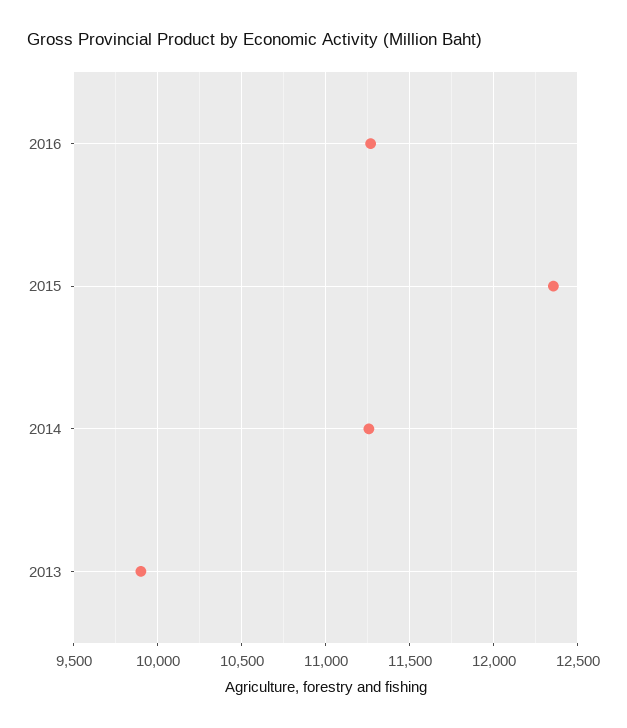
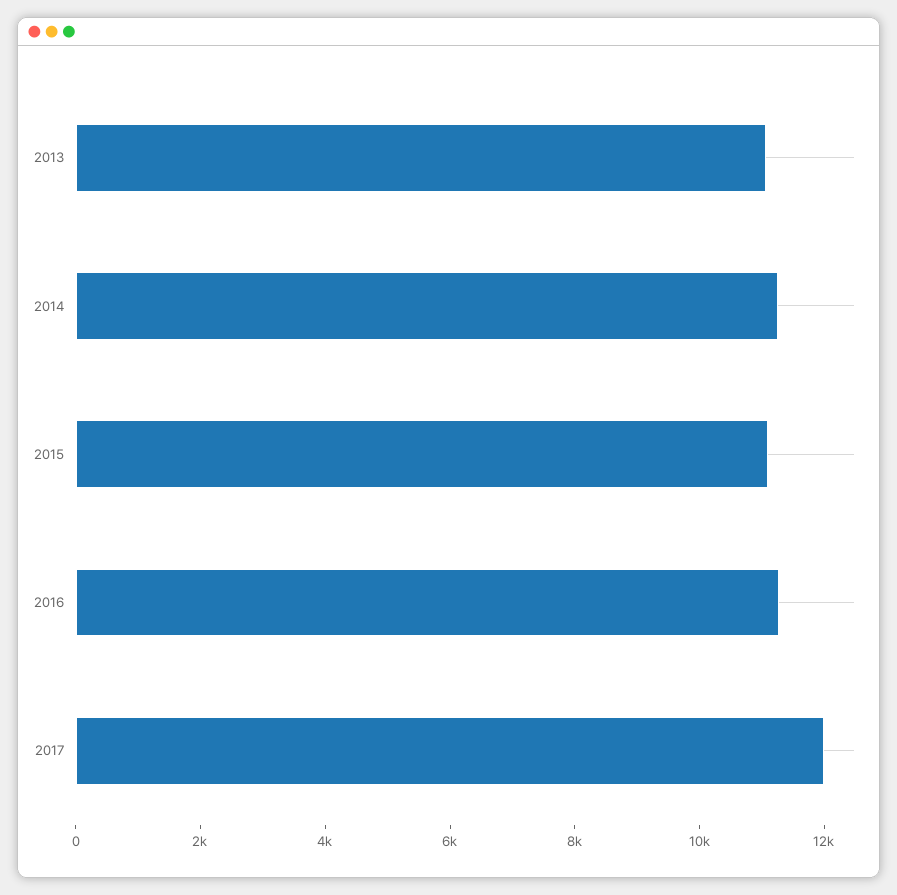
2015: 12350 -> 11000
2013: 9900 -> 11000
2017: none -> 12000

